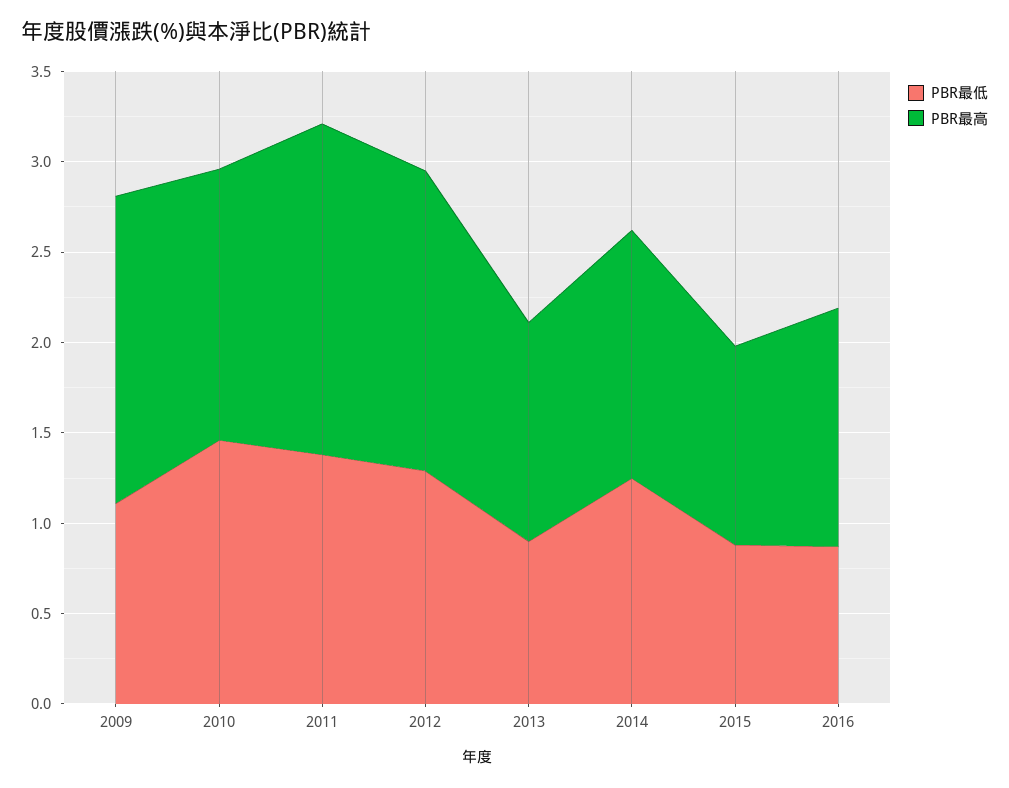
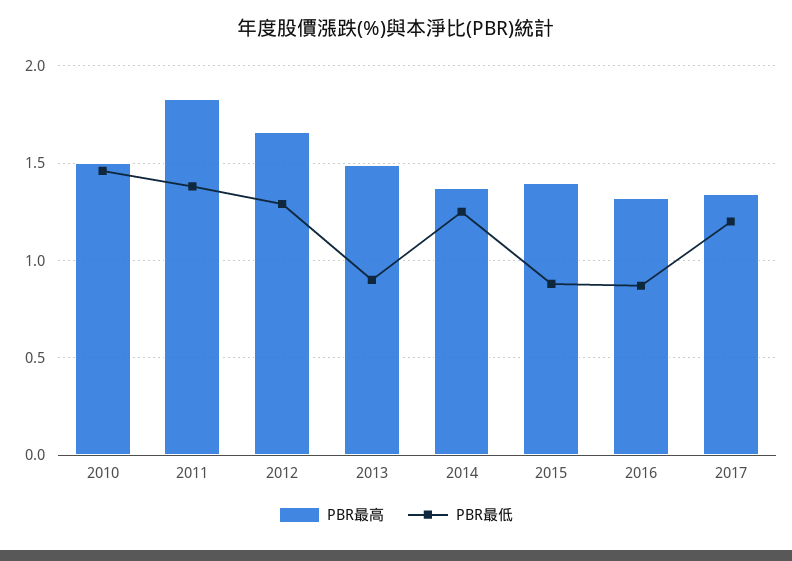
PBR最低, 2009: 1.1 -> none
PBR最高, 2009: 1.7 -> none
PBR最高, 2013: 1.2 -> 1.5
PBR最高, 2015: 1.1 -> 1.4
PBR最高, 2017: none -> 1.35
PBR最低, 2017: none -> 1.2

